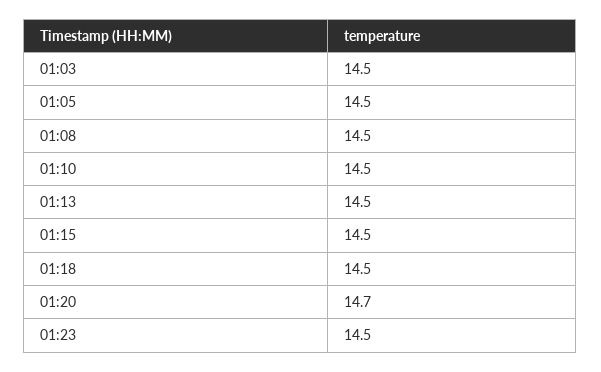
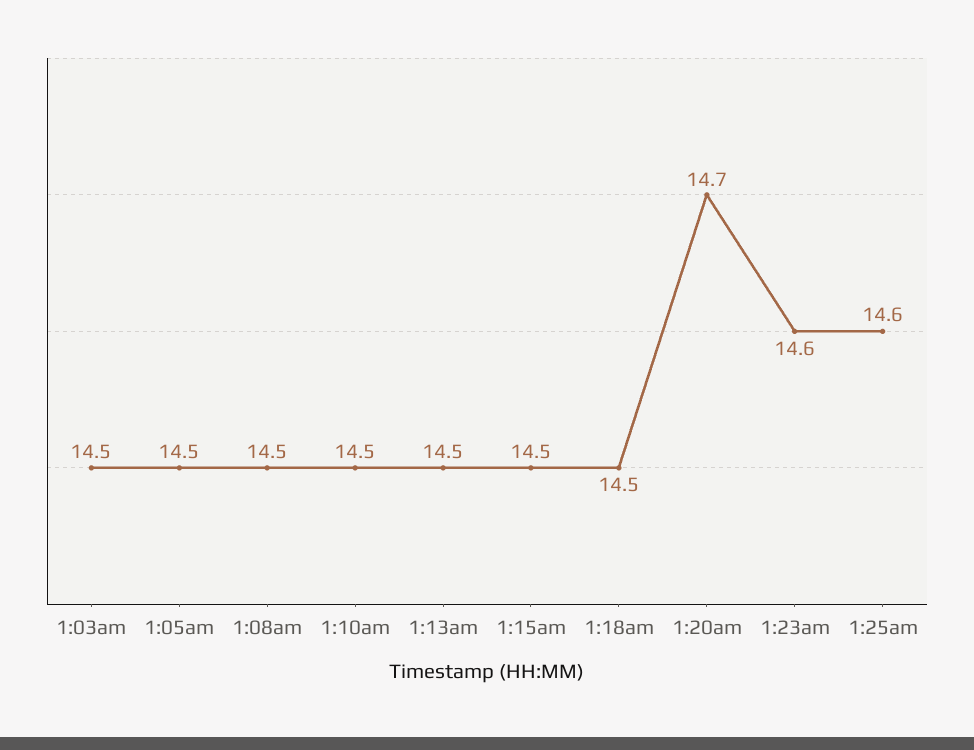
01:23: 14.5 -> 14.6
1:25am: none -> 14.6

